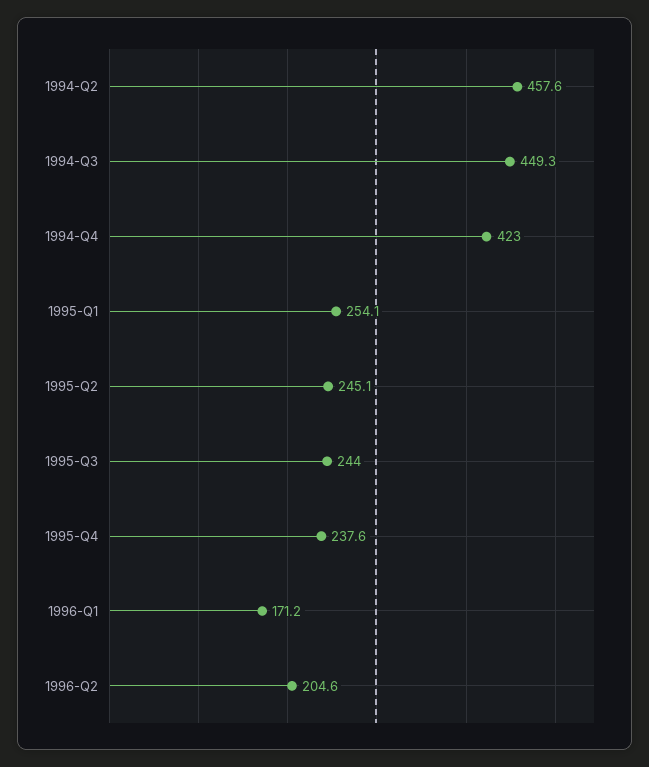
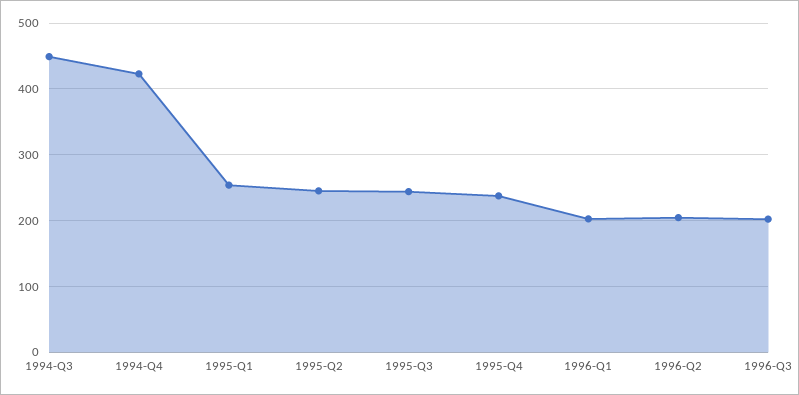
1994-Q2: 457.6 -> none
1996-Q1: 171.2 -> 200
1996-Q3: none -> 200

